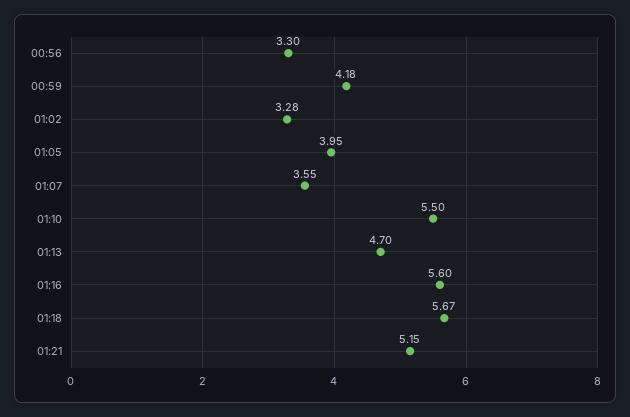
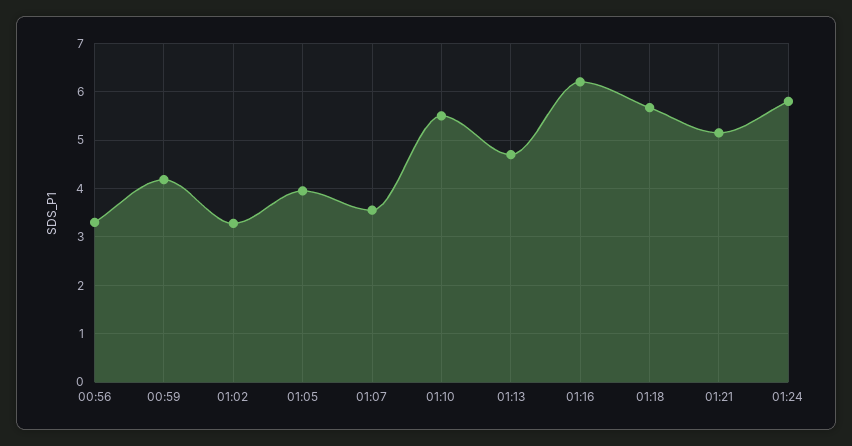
01:16: 5.6 -> 6.2
01:24: none -> 5.8

